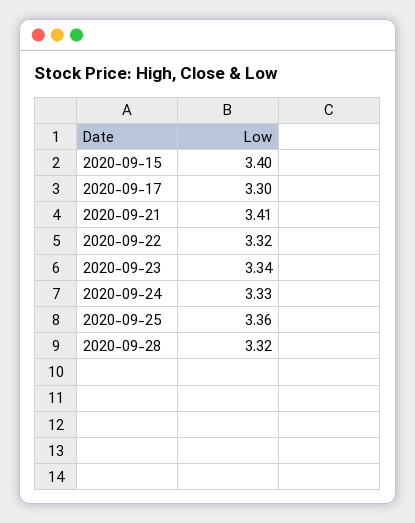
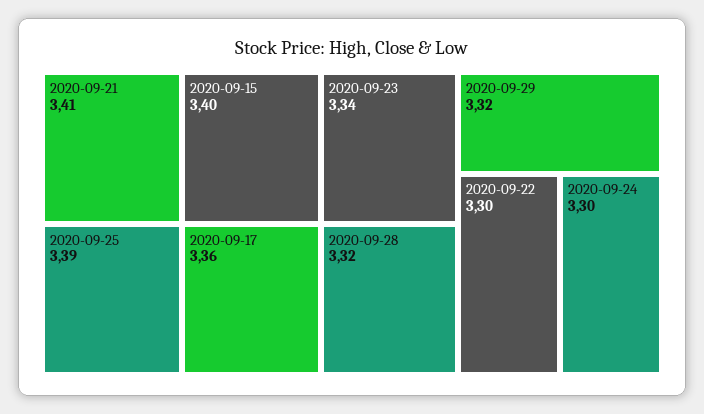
2020-09-17: 3.3 -> 3.36
2020-09-22: 3.32 -> 3.3
2020-09-24: 3.33 -> 3.3
2020-09-25: 3.36 -> 3.39
2020-09-29: none -> 3.32

